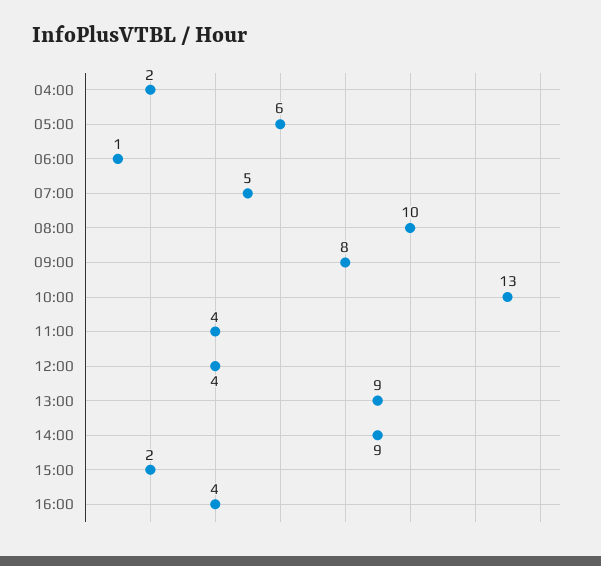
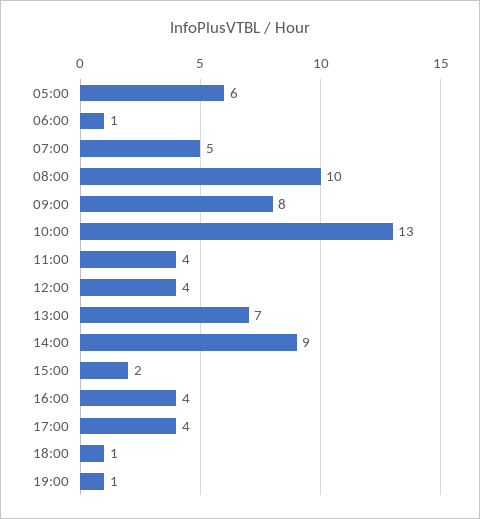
04:00: 2 -> none
13:00: 9 -> 7
17:00: none -> 4
18:00: none -> 1
19:00: none -> 1

